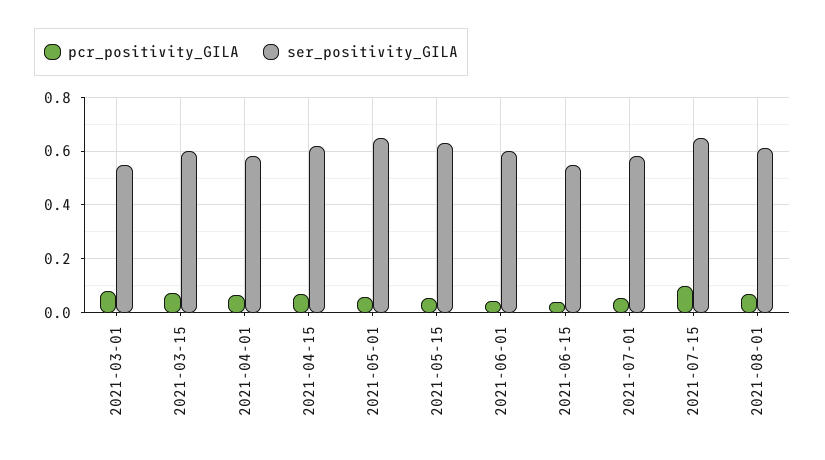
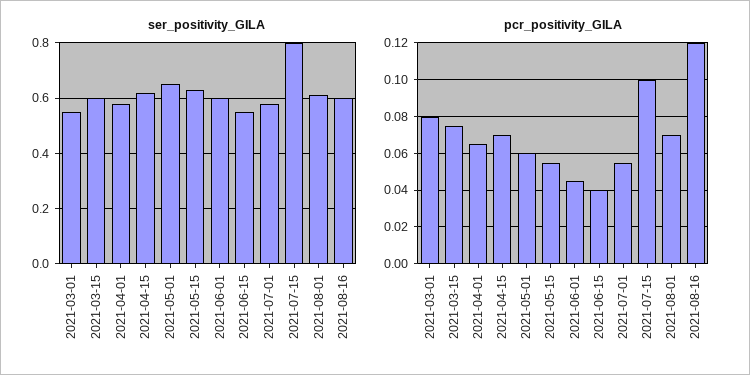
ser_positivity_GILA, 2021-07-15: 0.65 -> 0.8
ser_positivity_GILA, 2021-08-16: none -> 0.6
pcr_positivity_GILA, 2021-08-16: none -> 0.12

